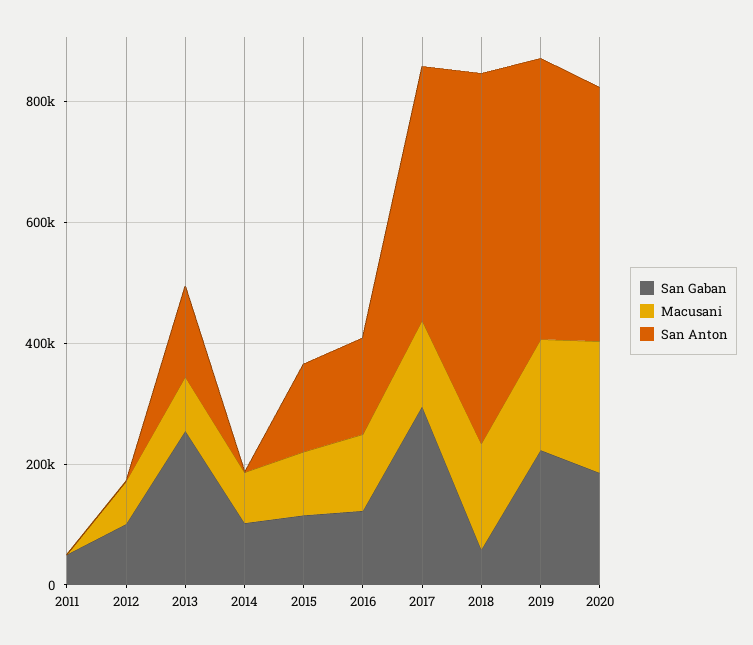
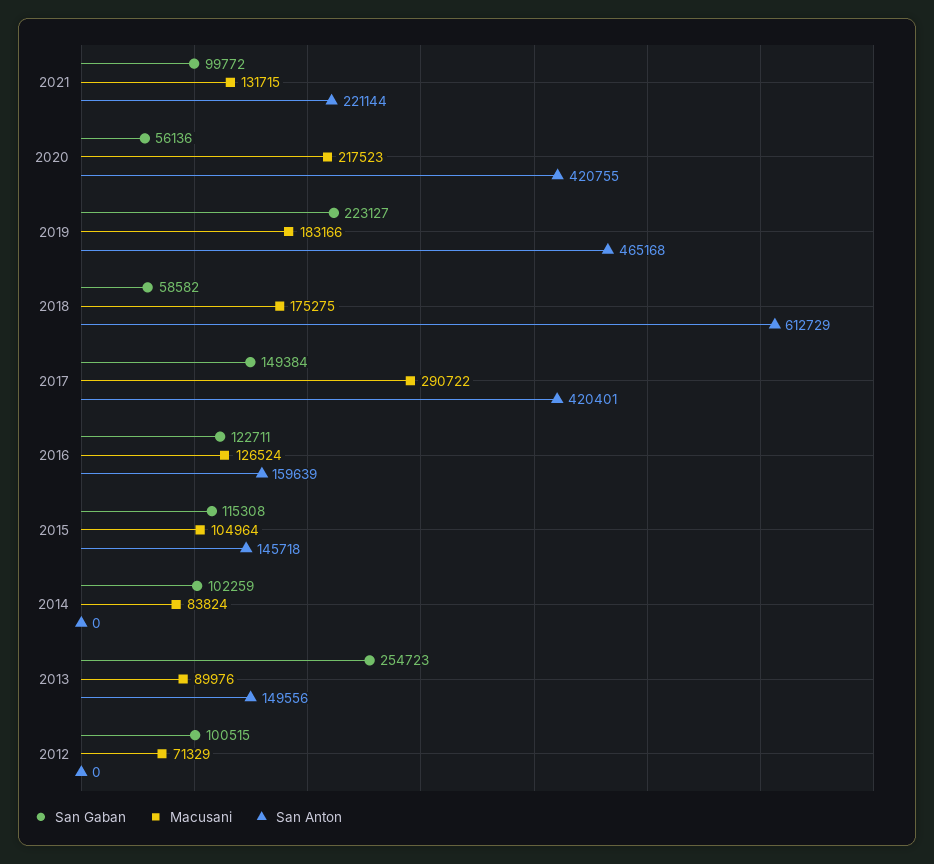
San Gaban, 2011: 50000 -> none
Macusani, 2011: 0 -> none
San Anton, 2011: 0 -> none
San Gaban, 2017: 300000 -> 149384
Macusani, 2017: 150000 -> 290722
San Gaban, 2020: 200000 -> 56136
San Gaban, 2021: none -> 99772
Macusani, 2021: none -> 131715
San Anton, 2021: none -> 221144

